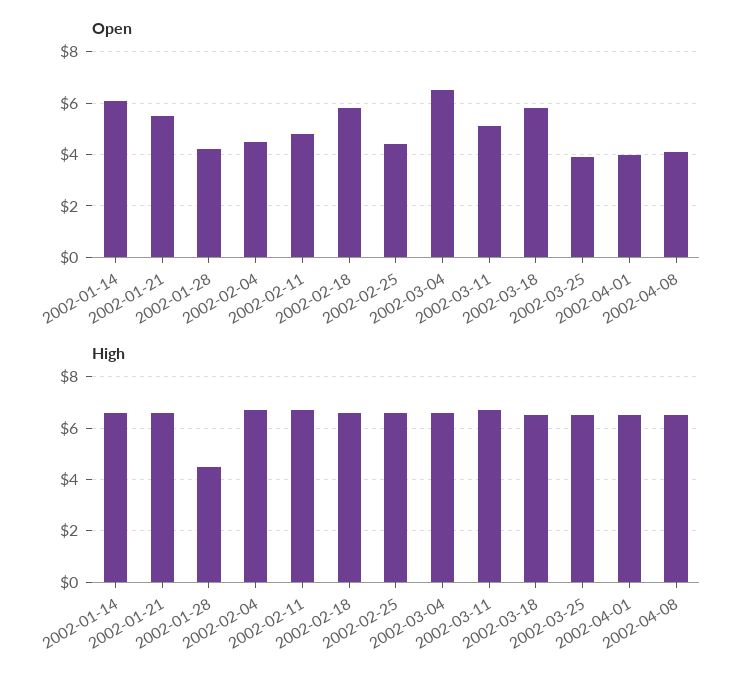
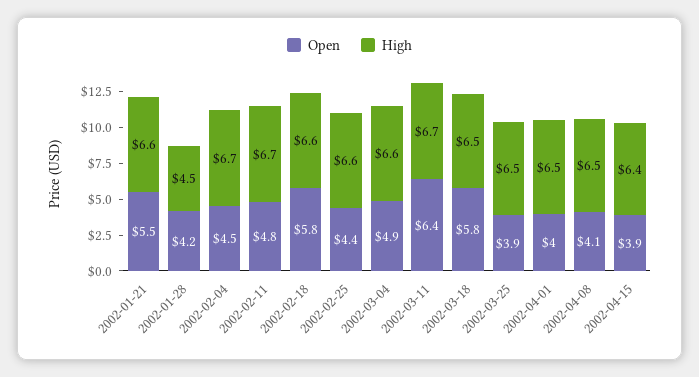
Open, 2002-01-14: 6 -> none
Open, 2002-03-04: 6.5 -> 4.9
Open, 2002-03-11: 5 -> 6.4
High, 2002-01-14: 6.5 -> none
Open, 2002-04-15: none -> 3.9
High, 2002-04-15: none -> 6.4

